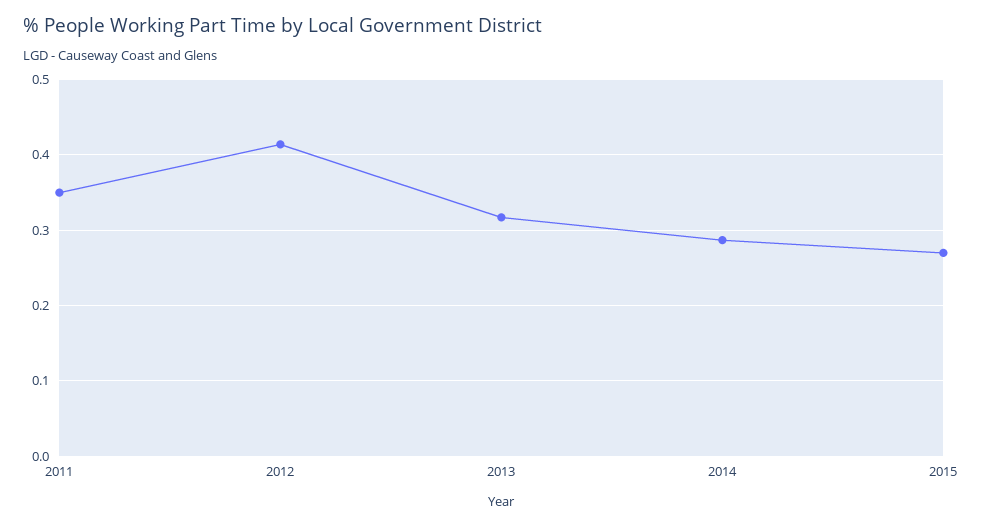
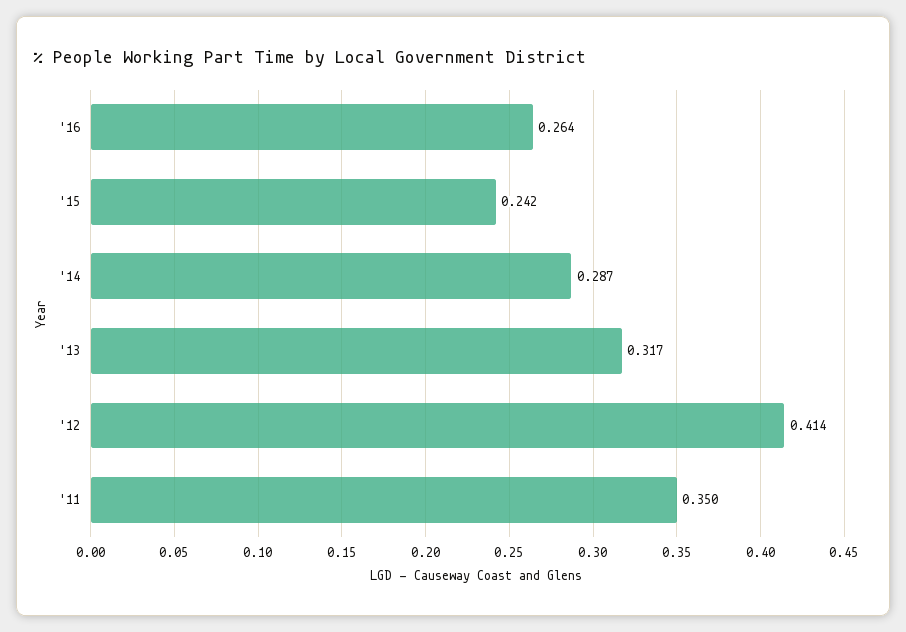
2015: 0.27 -> 0.242
'16: none -> 0.264

